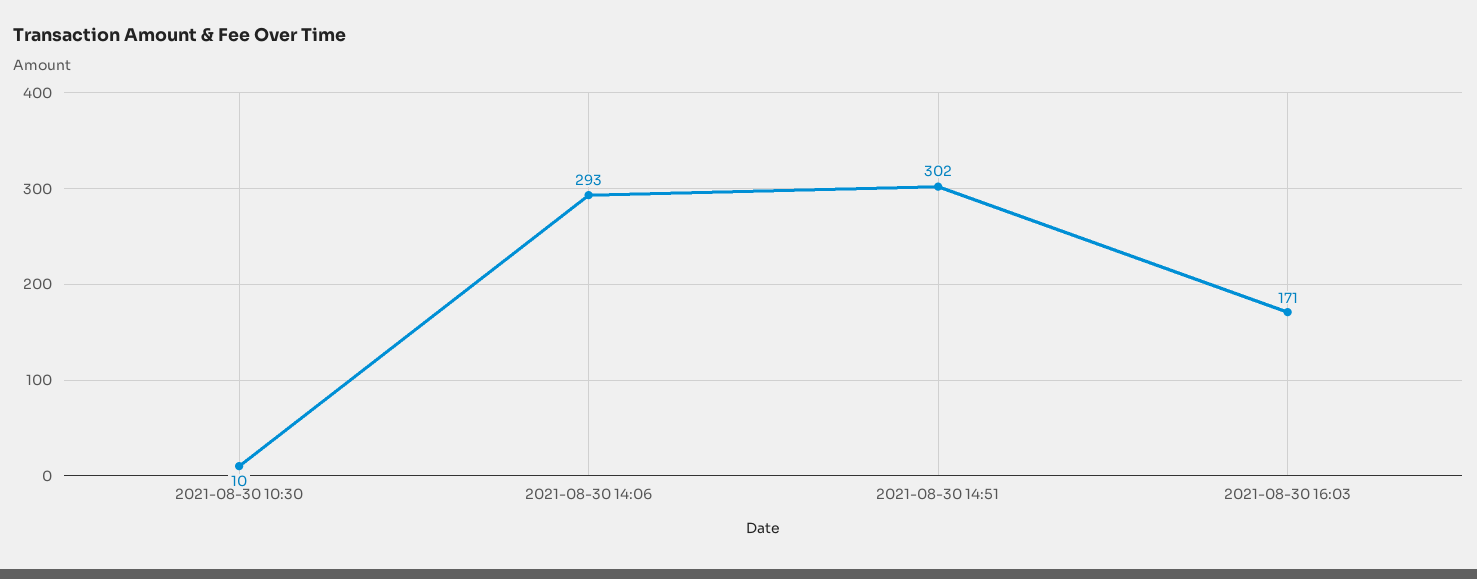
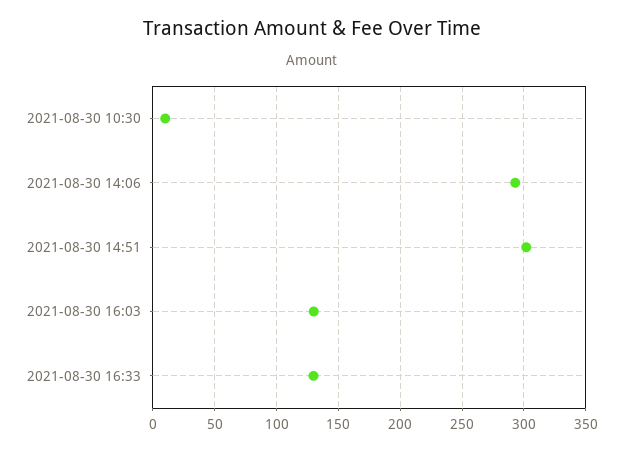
2021-08-30 16:03: 171 -> 130
2021-08-30 16:33: none -> 130

